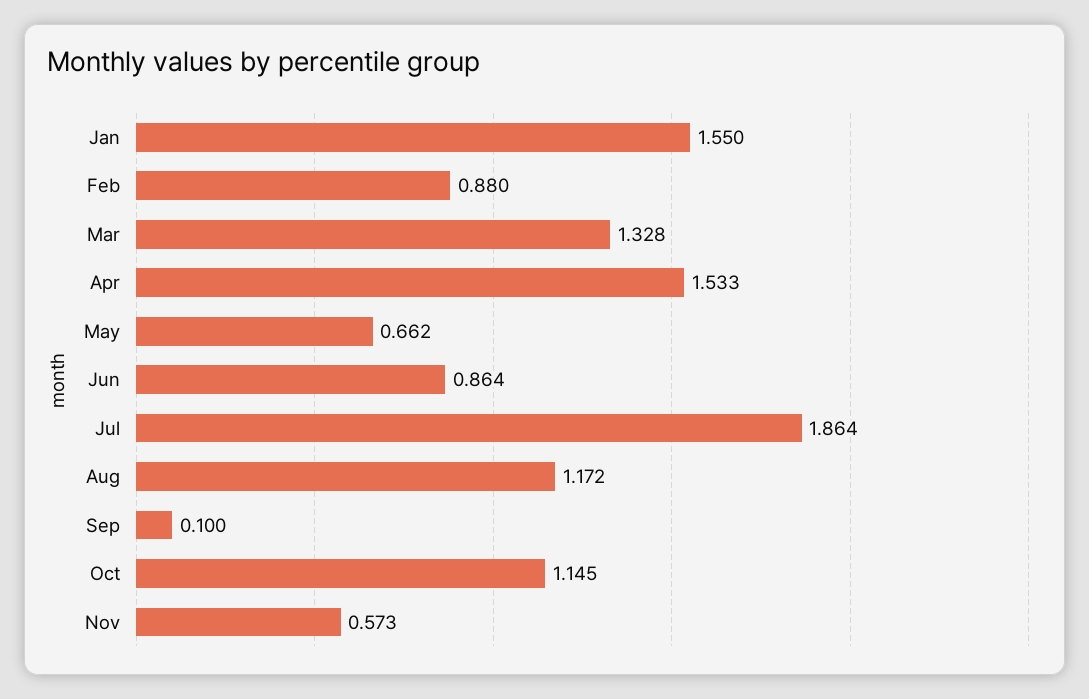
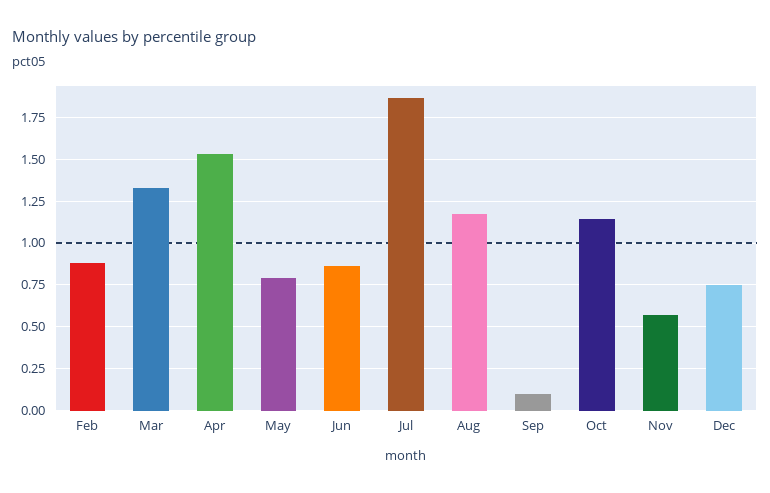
Jan: 1.55 -> none
May: 0.662 -> 0.8
Dec: none -> 0.75

